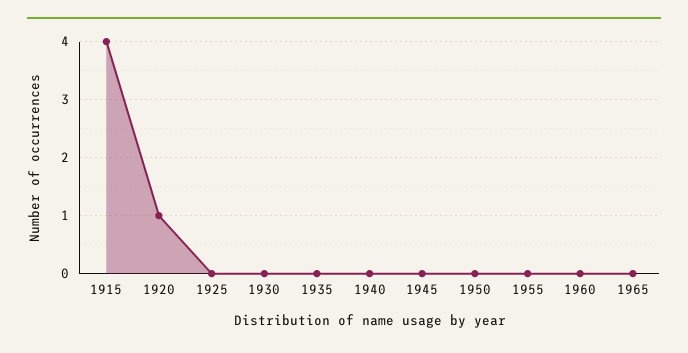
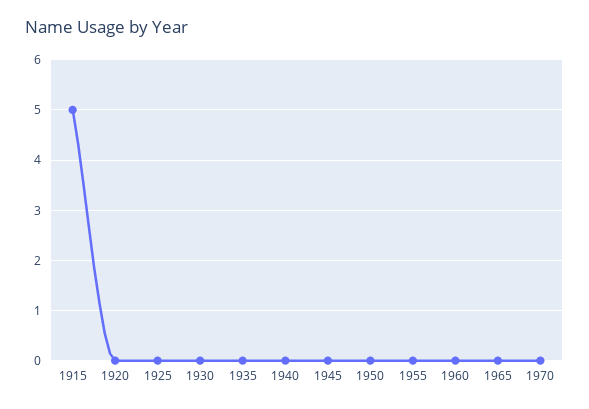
1915: 4 -> 5
1920: 1 -> 0
1970: none -> 0

